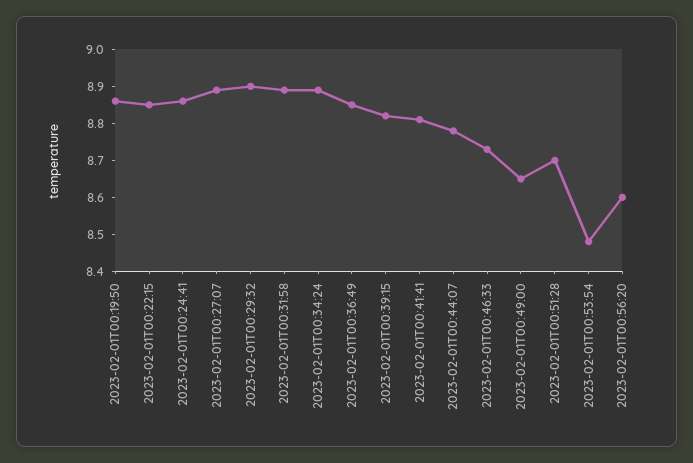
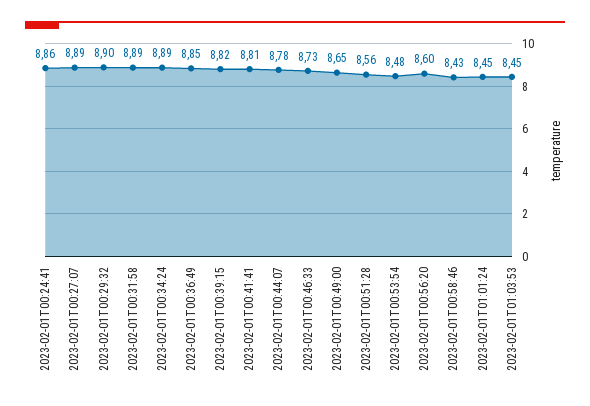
2023-02-01T00:19:50: 8.85 -> none
2023-02-01T00:22:15: 8.85 -> none
2023-02-01T00:51:28: 8.7 -> 8.56
2023-02-01T00:58:46: none -> 8.43
2023-02-01T01:01:24: none -> 8.45
2023-02-01T01:03:53: none -> 8.45

